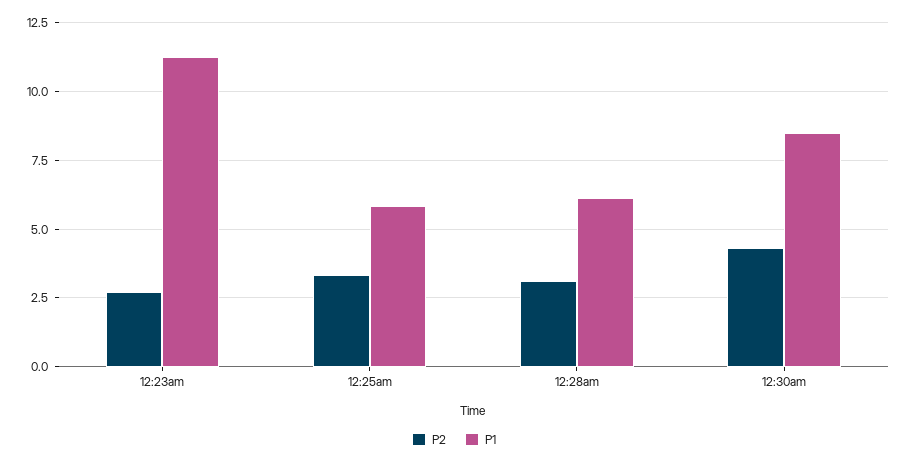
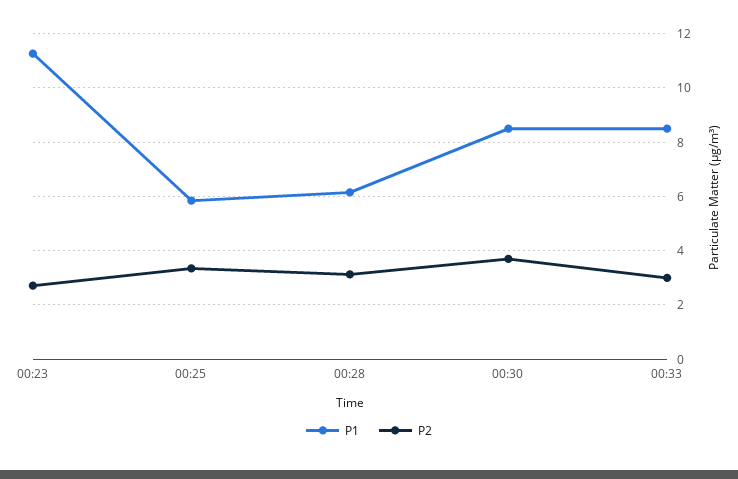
P2, 12:30am: 4.25 -> 3.75
P1, 00:33: none -> 8.5
P2, 00:33: none -> 3

